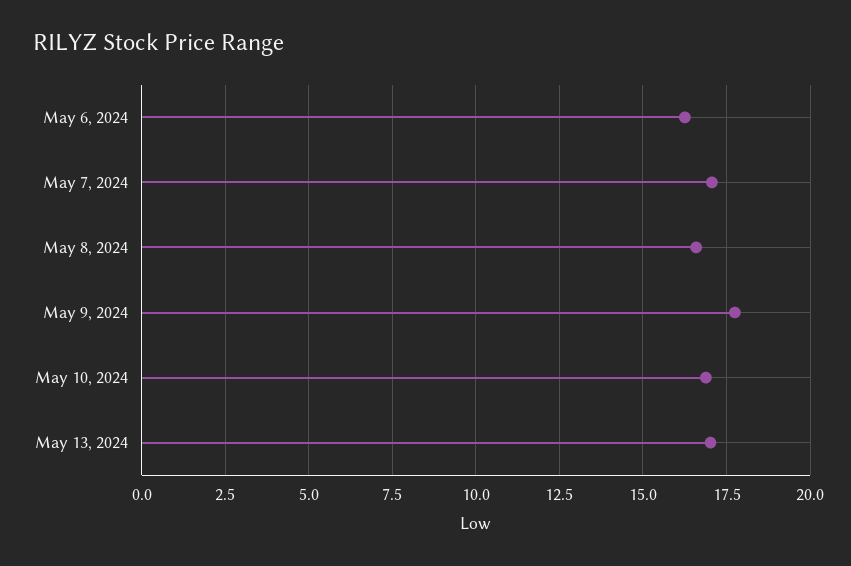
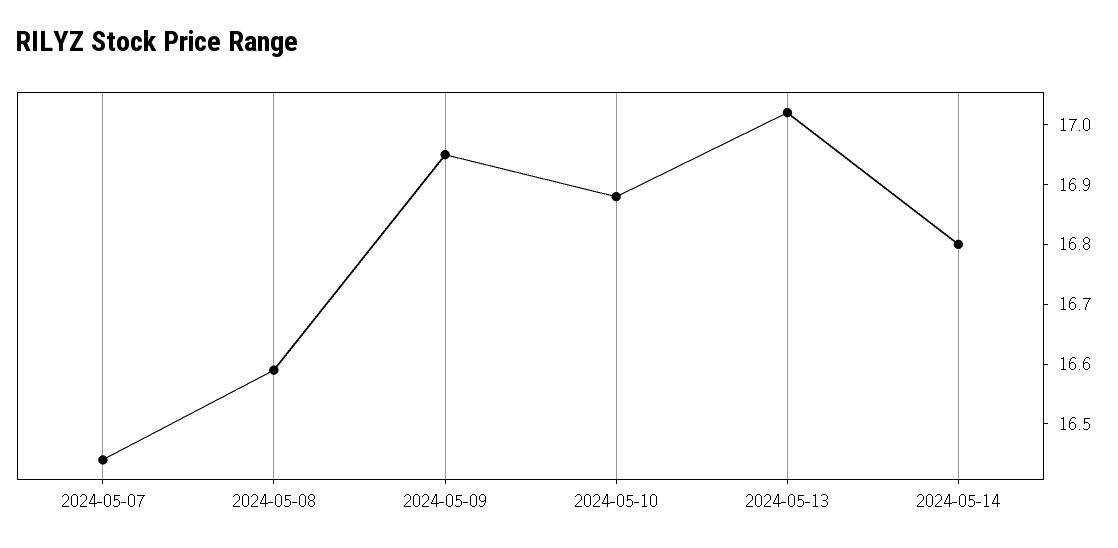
May 6, 2024: 16.25 -> none
May 7, 2024: 17 -> 16.45
May 9, 2024: 17.75 -> 16.95
2024-05-14: none -> 16.8

